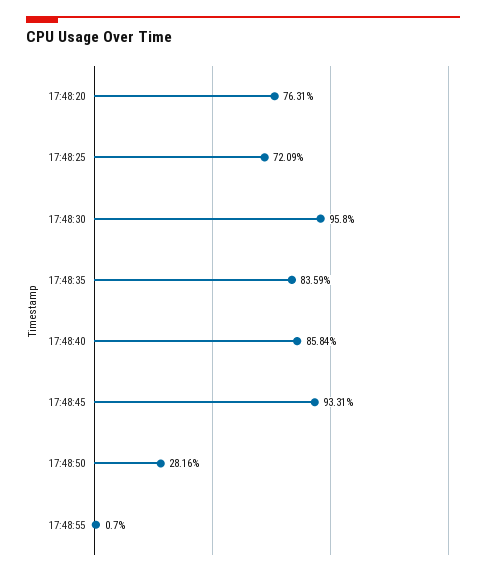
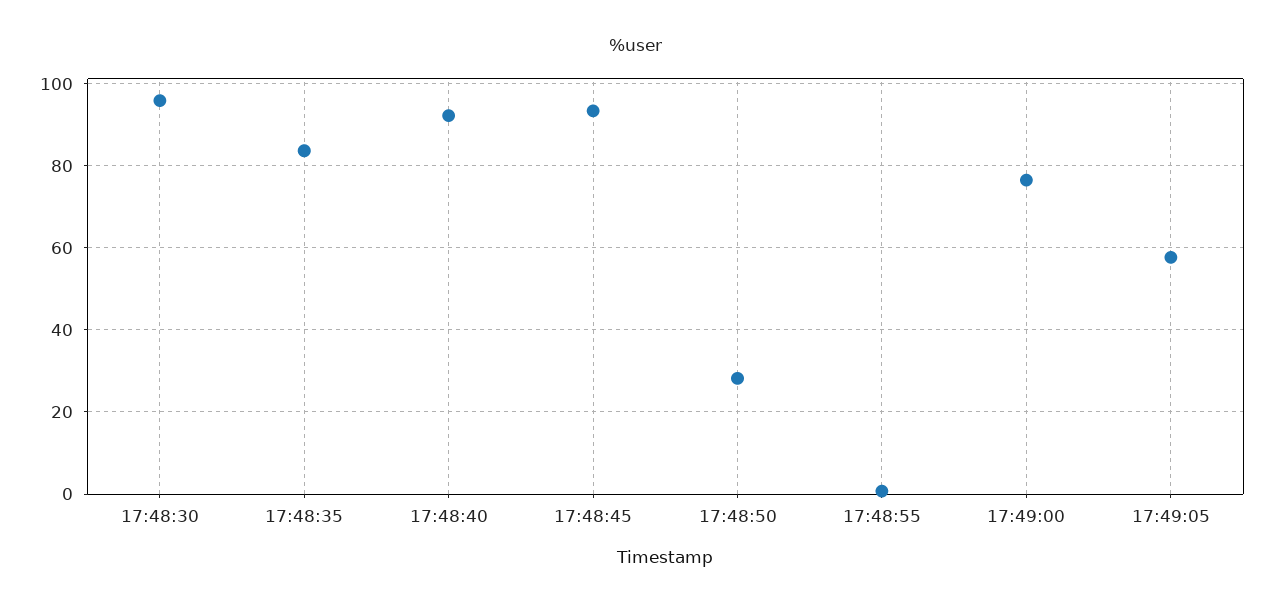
17:48:20: 76.31 -> none
17:48:25: 72.09 -> none
17:48:40: 85.84 -> 92
17:49:00: none -> 76
17:49:05: none -> 58

